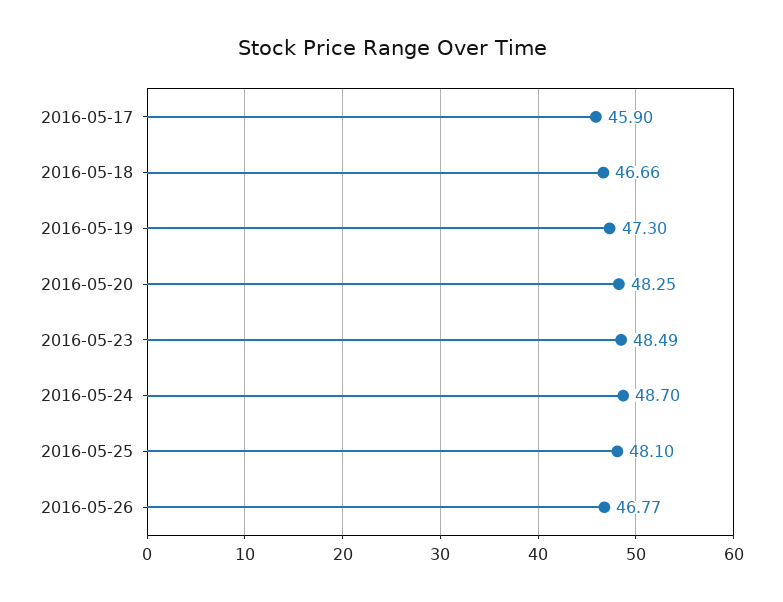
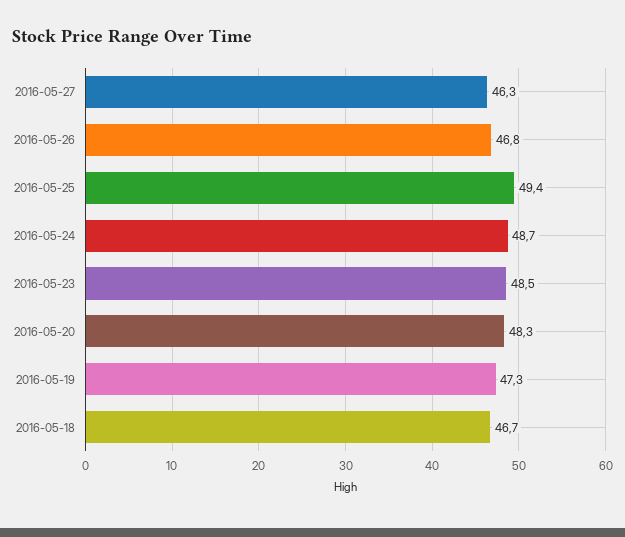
2016-05-17: 45.9 -> none
2016-05-25: 48.1 -> 49.4
2016-05-27: none -> 46.3

